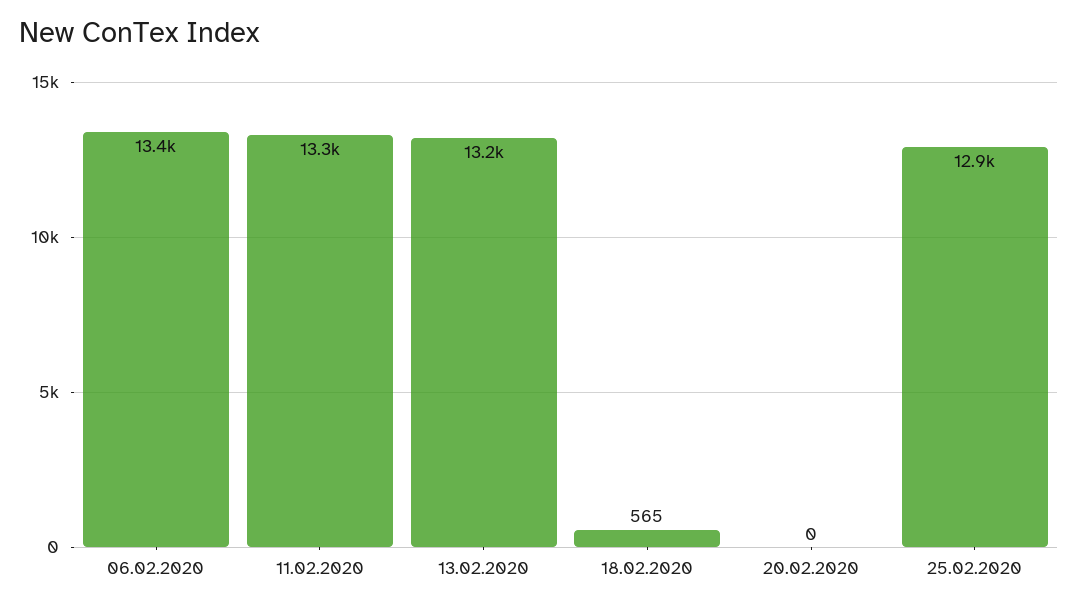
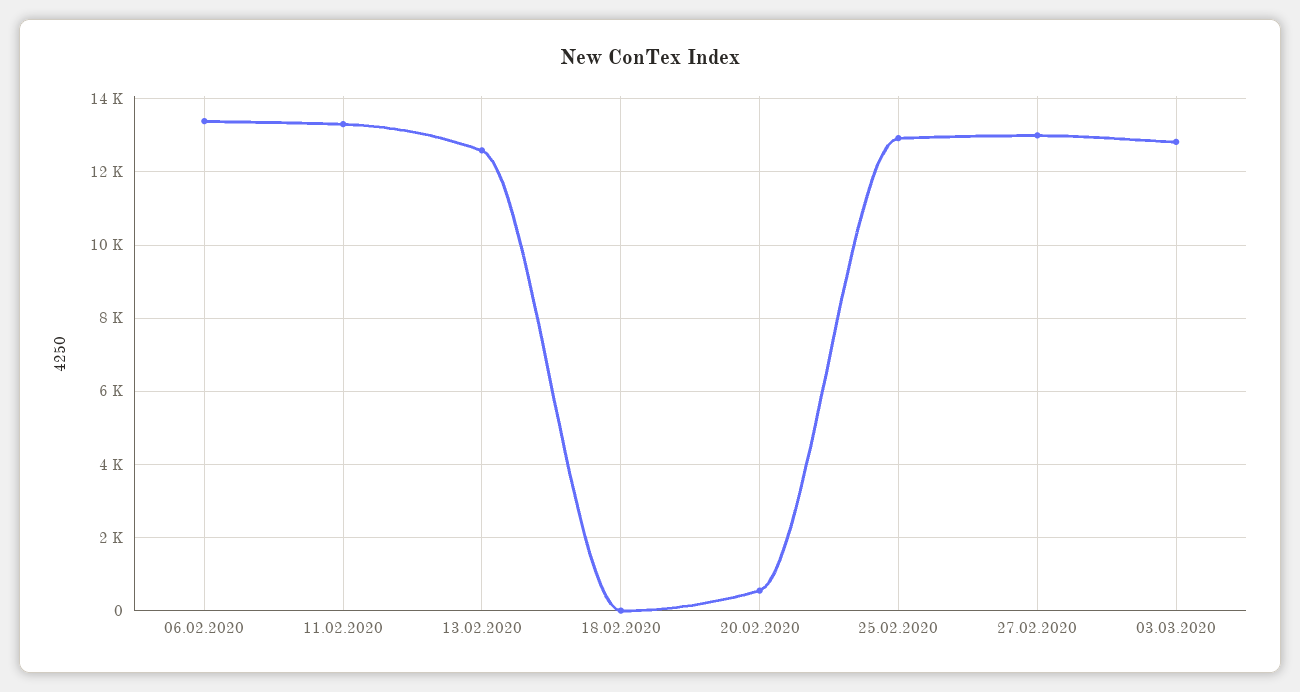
13.02.2020: 13200 -> 12600
18.02.2020: 565 -> 0
20.02.2020: 0 -> 600
27.02.2020: none -> 13000
03.03.2020: none -> 12800

